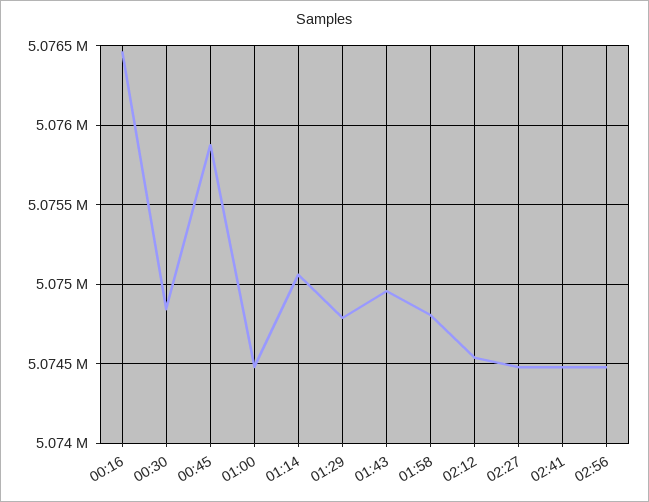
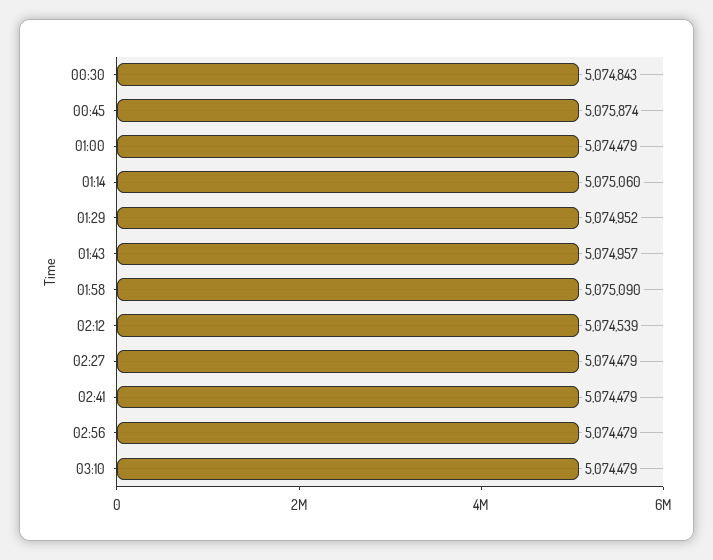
00:16: 5076450 -> none
01:29: 5074800 -> 5074952
01:58: 5074800 -> 5075090
03:10: none -> 5074479

